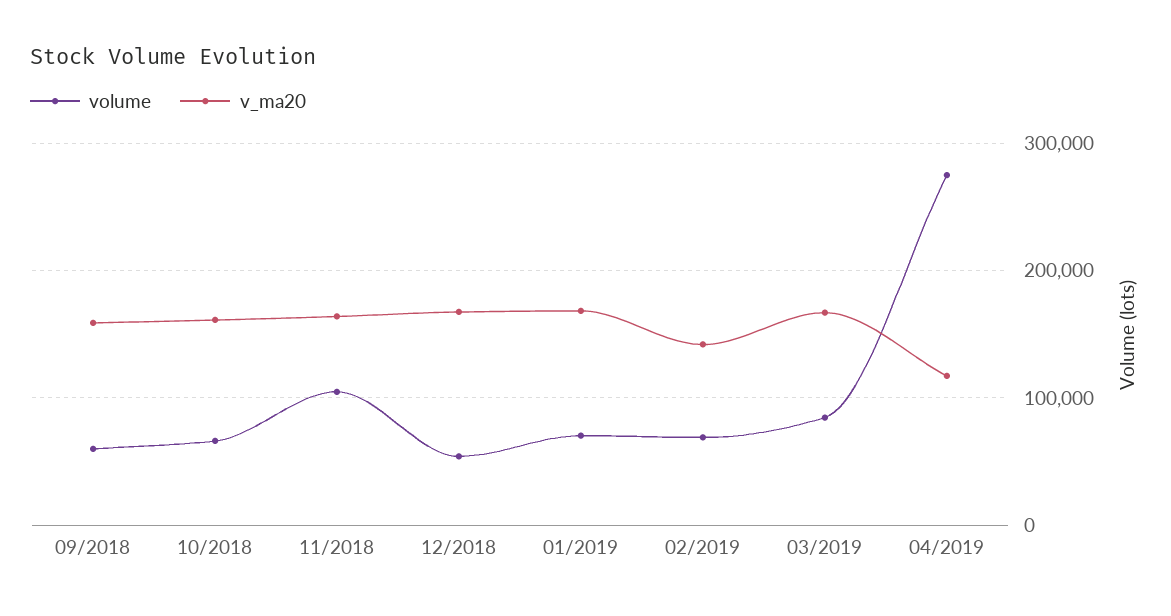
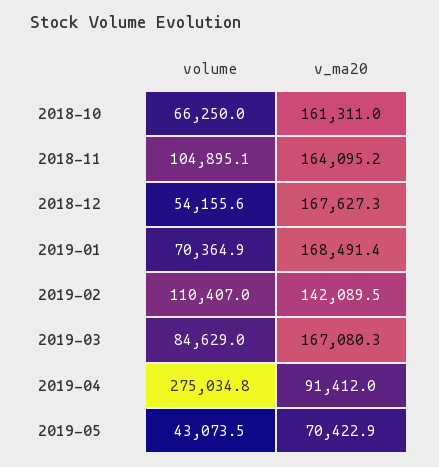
volume, 09/2018: 60000 -> none
v_ma20, 09/2018: 160000 -> none
volume, 02/2019: 70000 -> 110407
v_ma20, 04/2019: 120000 -> 91412
volume, 2019-05: none -> 43073.5
v_ma20, 2019-05: none -> 70422.9

